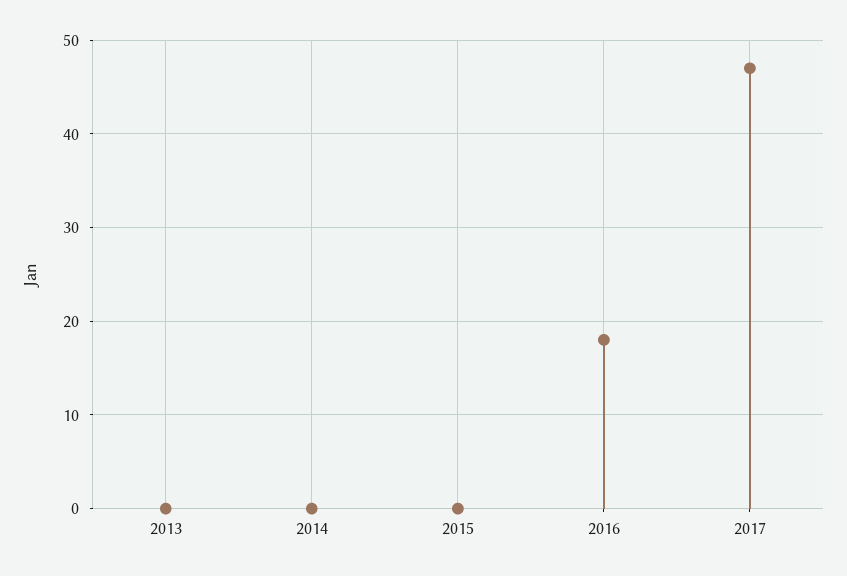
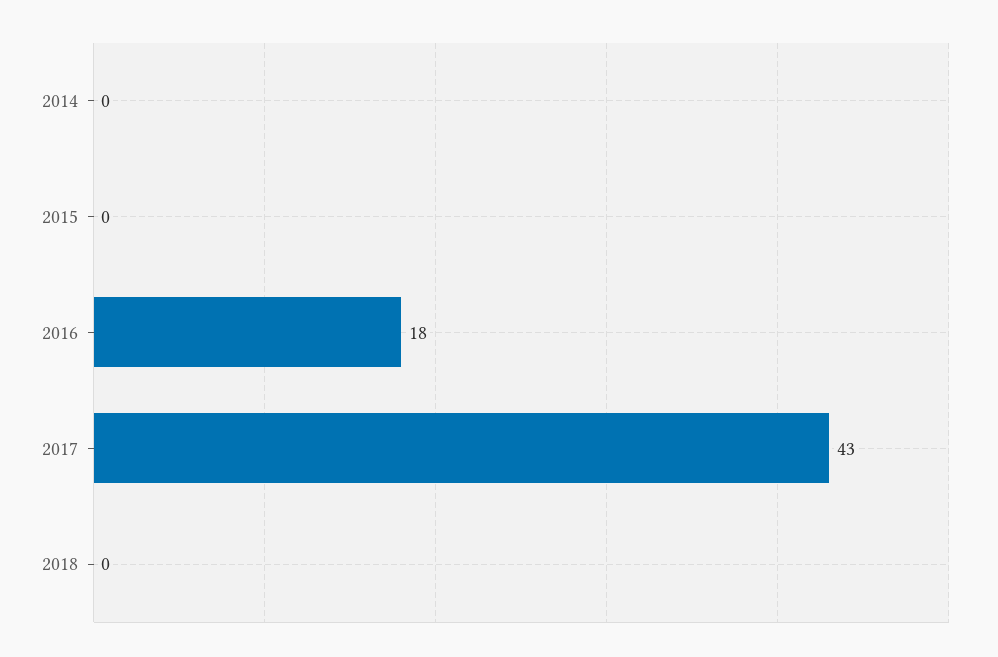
2013: 0 -> none
2017: 47 -> 43
2018: none -> 0

